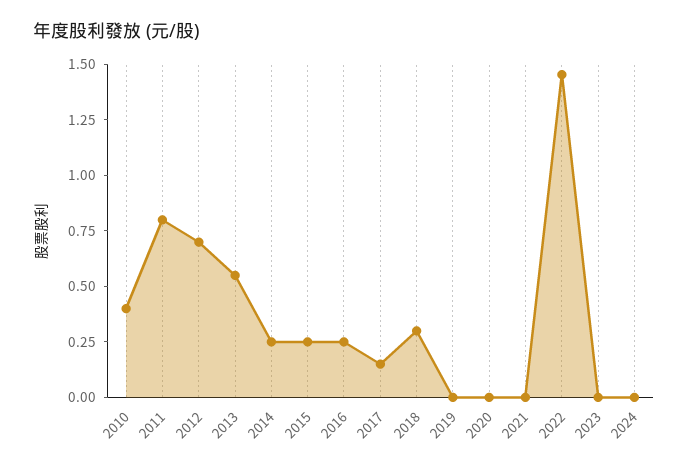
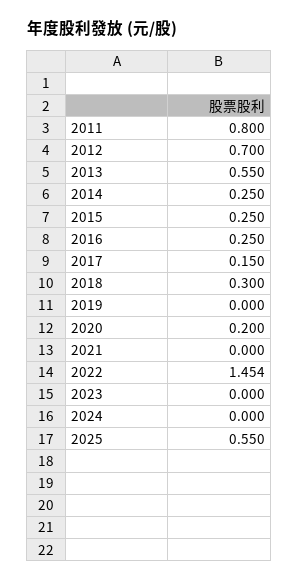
2010: 0.4 -> none
2020: 0 -> 0.2
2025: none -> 0.55

